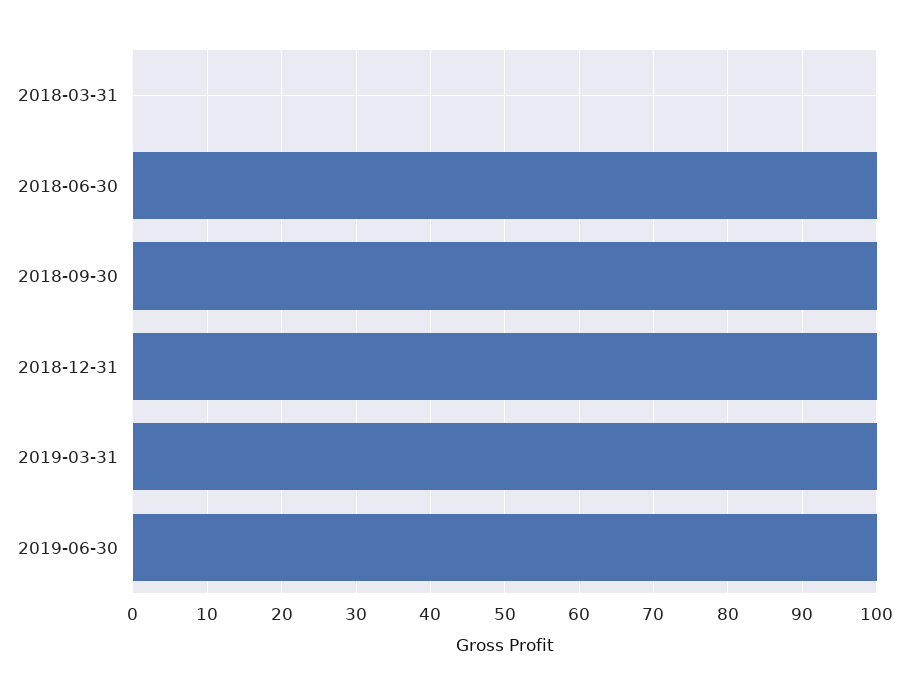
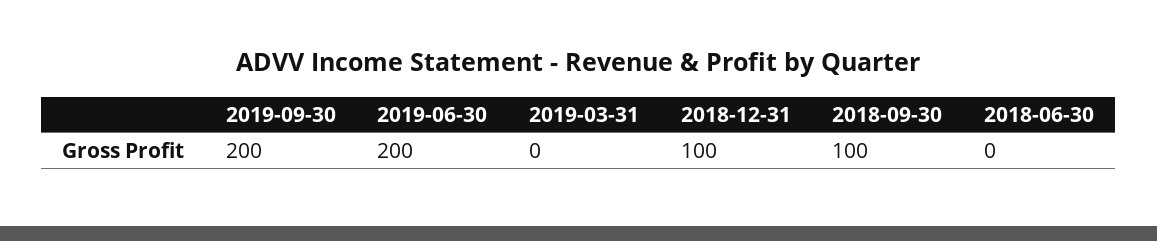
2018-03-31: 0 -> none
2018-06-30: 100 -> 0
2019-03-31: 100 -> 0
2019-06-30: 100 -> 200
2019-09-30: none -> 200

